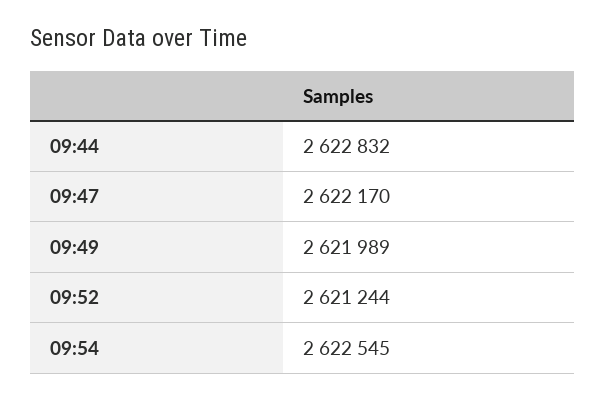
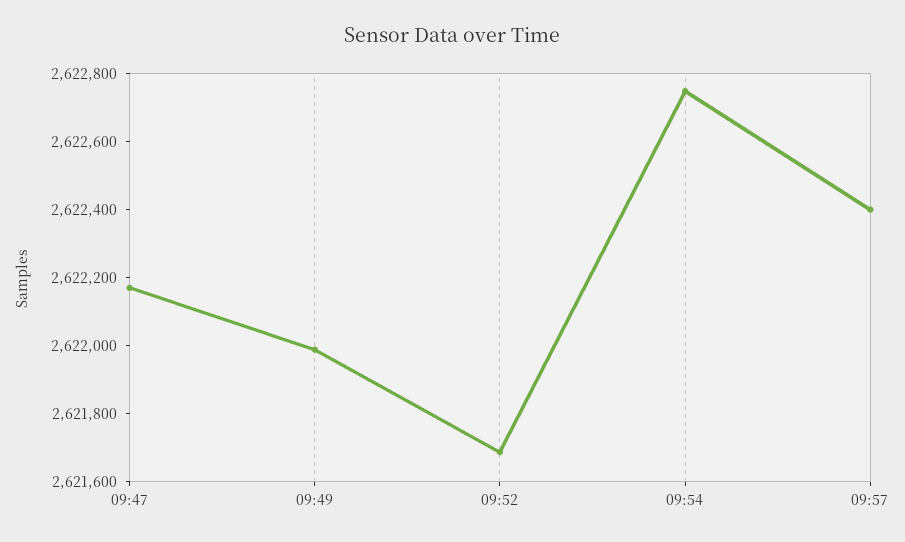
09:44: 2622832 -> none
09:52: 2621244 -> 2621700
09:54: 2622545 -> 2622750
09:57: none -> 2622400

